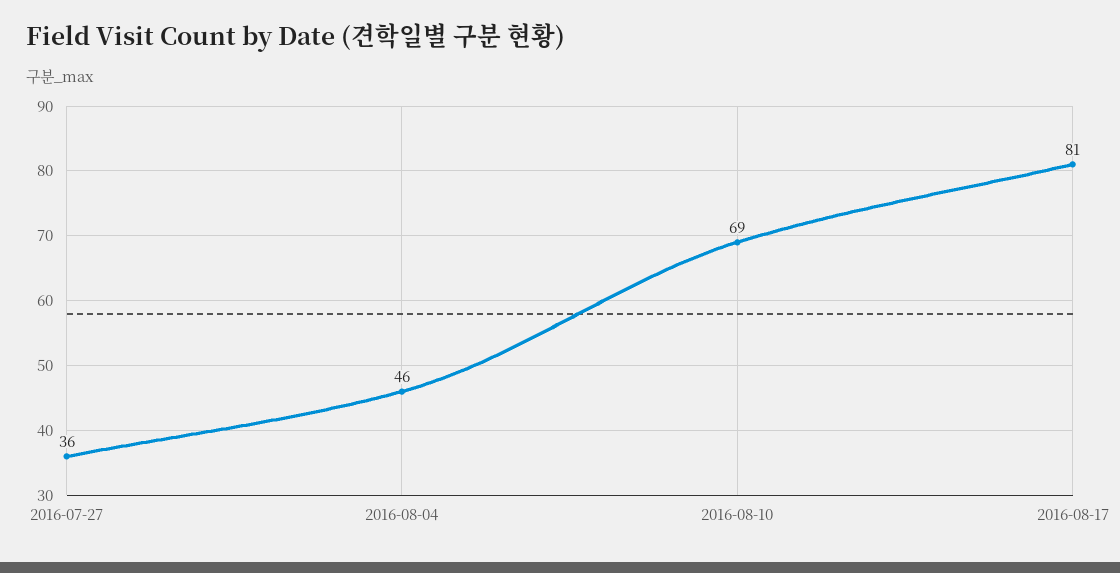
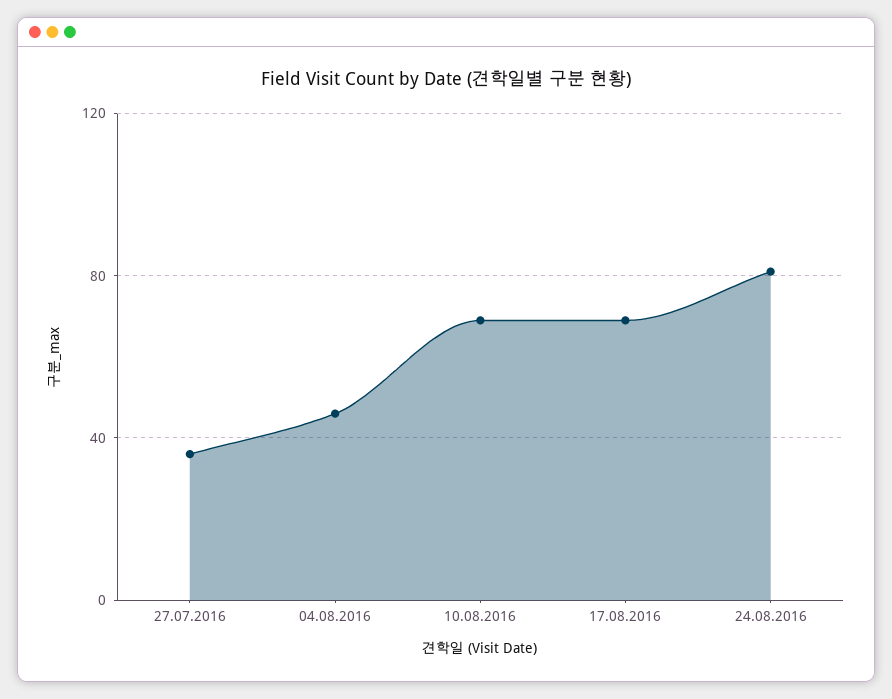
2016-08-17: 81 -> 70
24.08.2016: none -> 80

